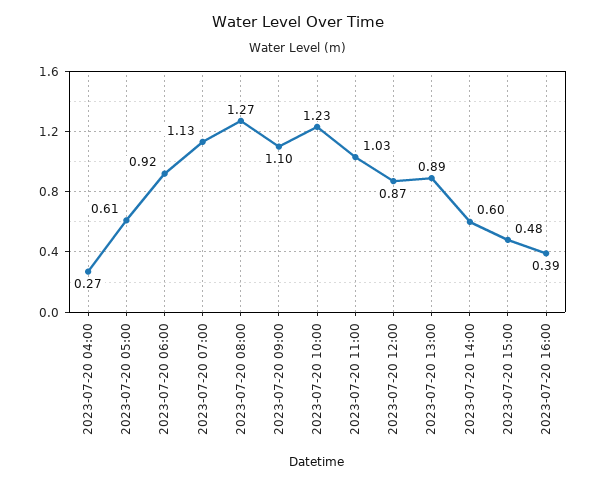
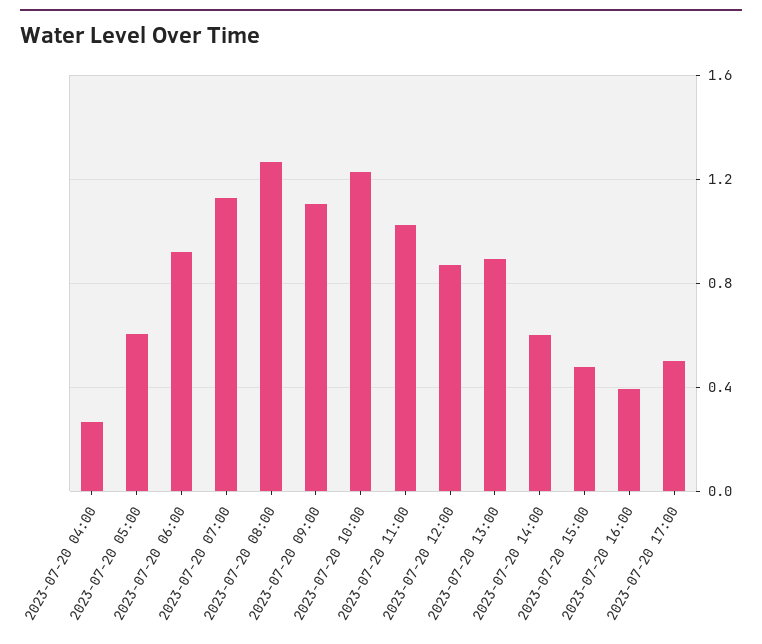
2023-07-20 17:00: none -> 0.5

